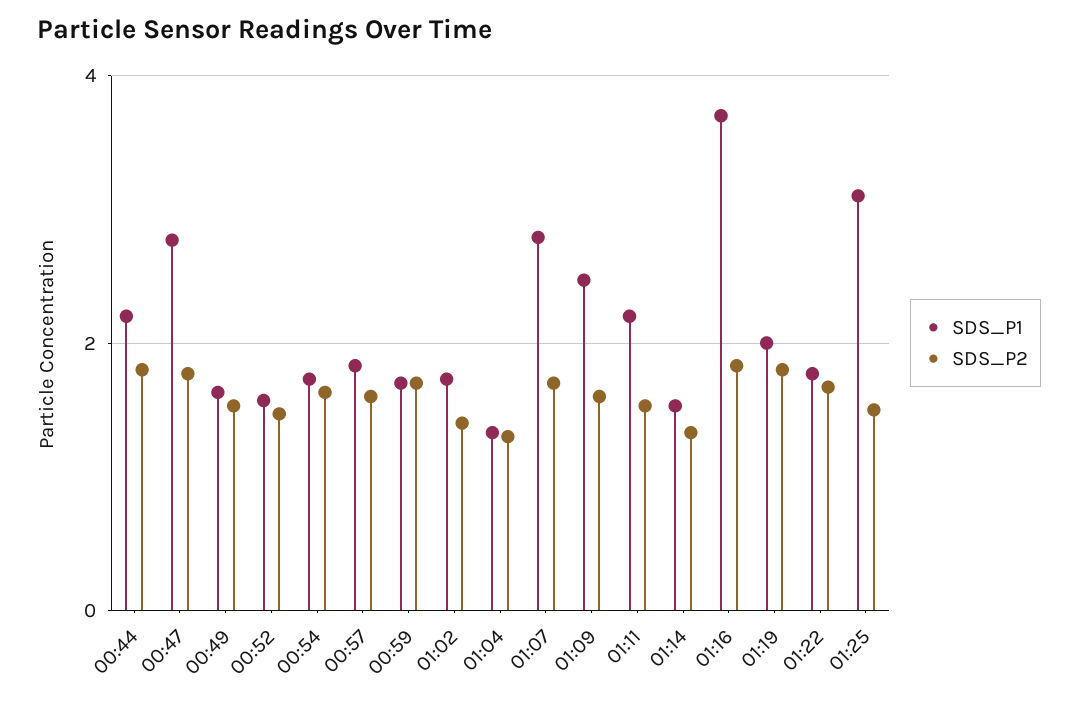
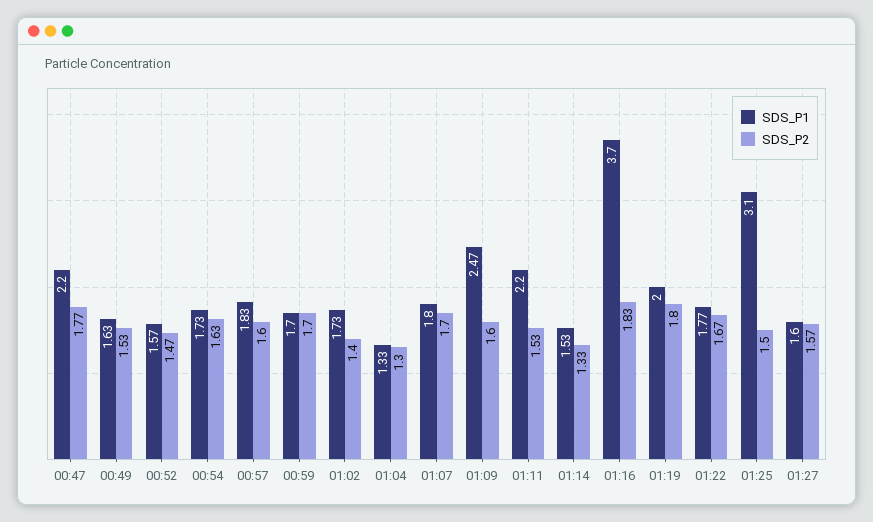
SDS_P1, 00:44: 2.2 -> none
SDS_P2, 00:44: 1.8 -> none
SDS_P1, 00:47: 2.8 -> 2.2
SDS_P1, 01:07: 2.8 -> 1.8
SDS_P1, 01:27: none -> 1.6
SDS_P2, 01:27: none -> 1.57

